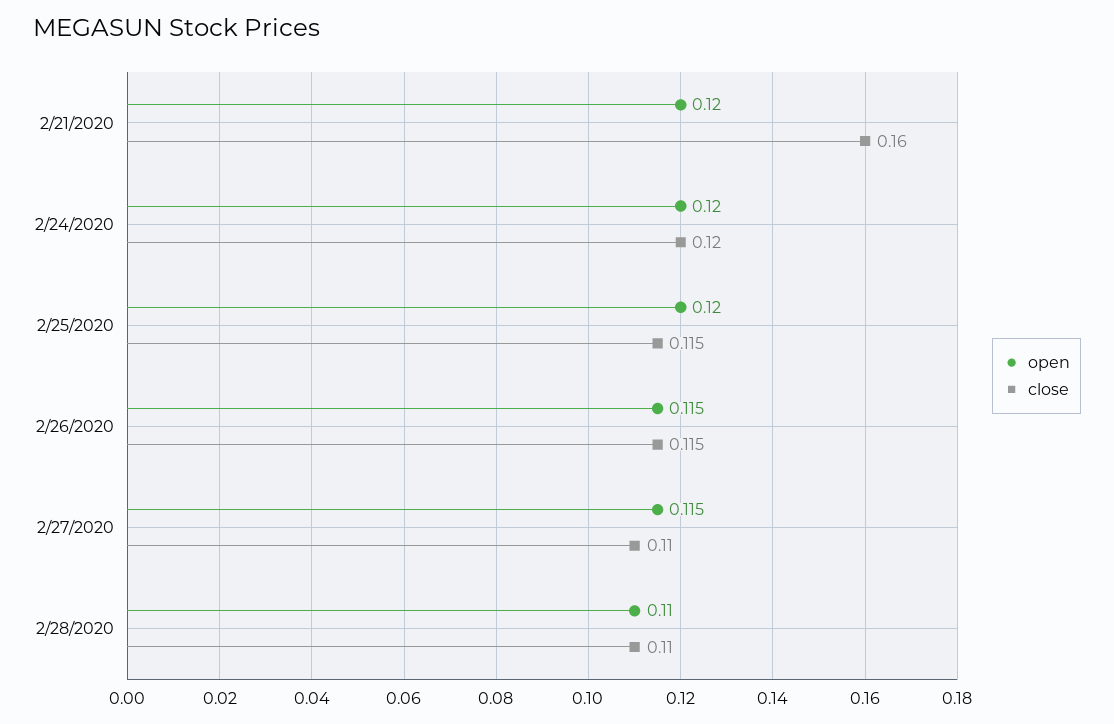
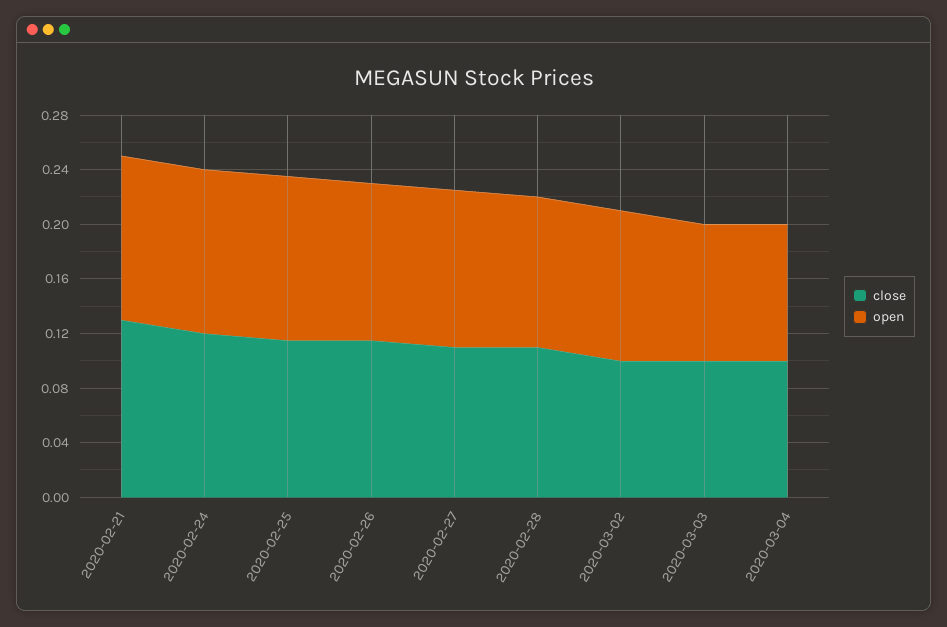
close, 2/21/2020: 0.16 -> 0.13
close, 2020-03-02: none -> 0.1
open, 2020-03-02: none -> 0.11
close, 2020-03-03: none -> 0.1
open, 2020-03-03: none -> 0.1
close, 2020-03-04: none -> 0.1
open, 2020-03-04: none -> 0.1

